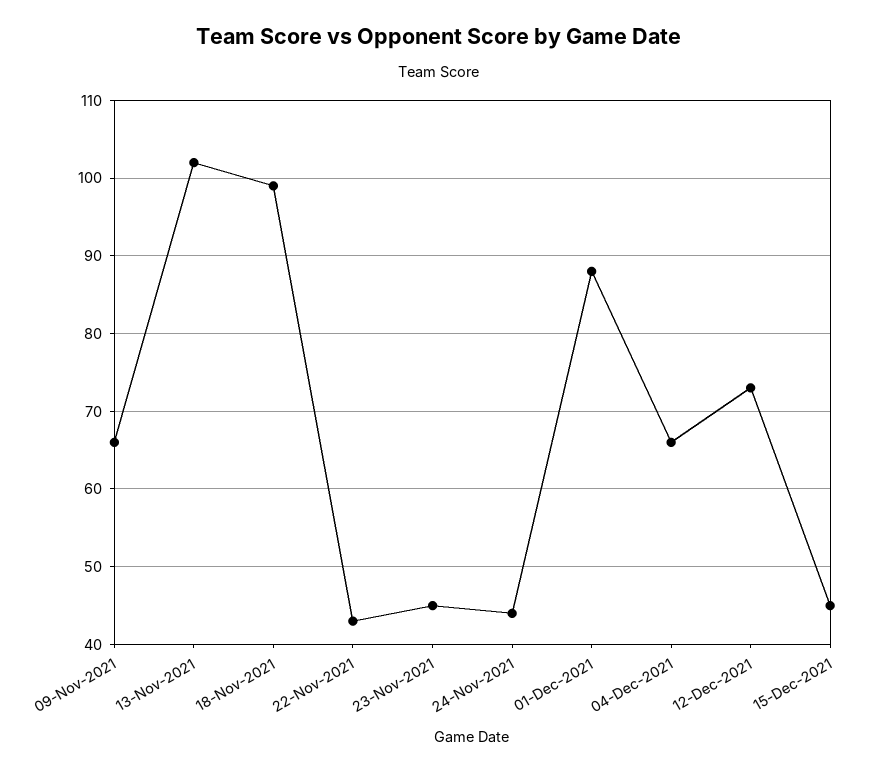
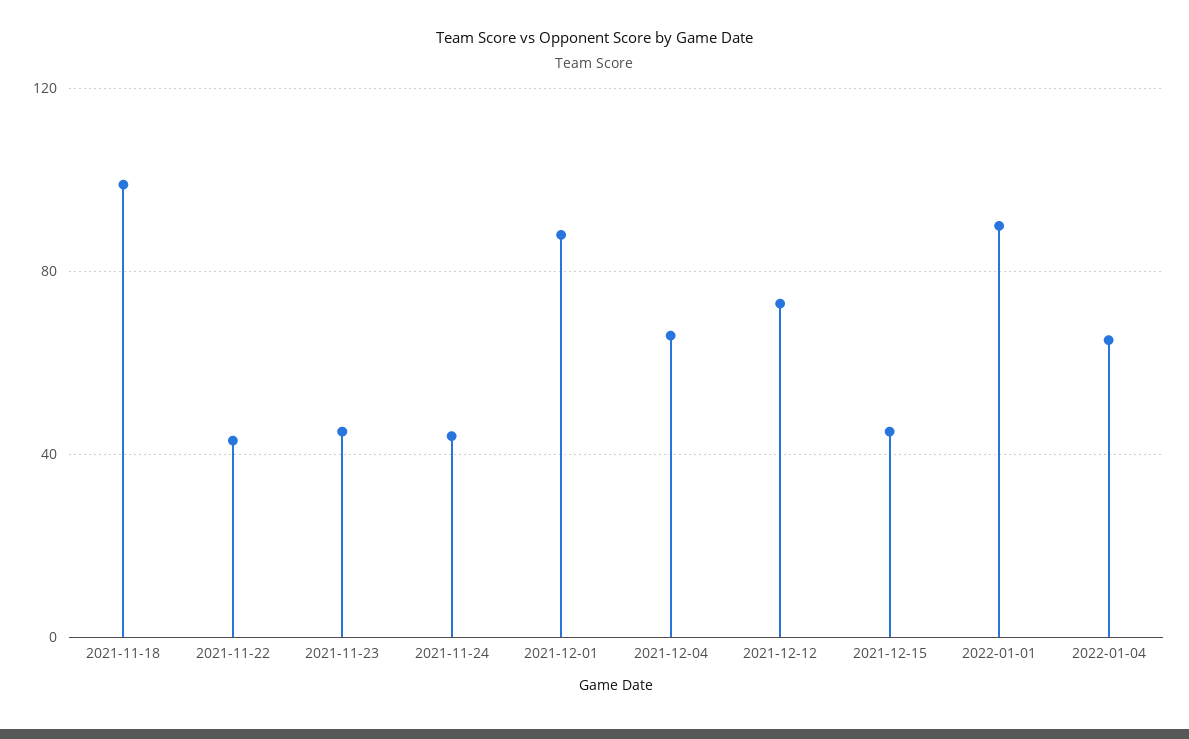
09-Nov-2021: 66 -> none
13-Nov-2021: 102 -> none
2022-01-01: none -> 90
2022-01-04: none -> 65

